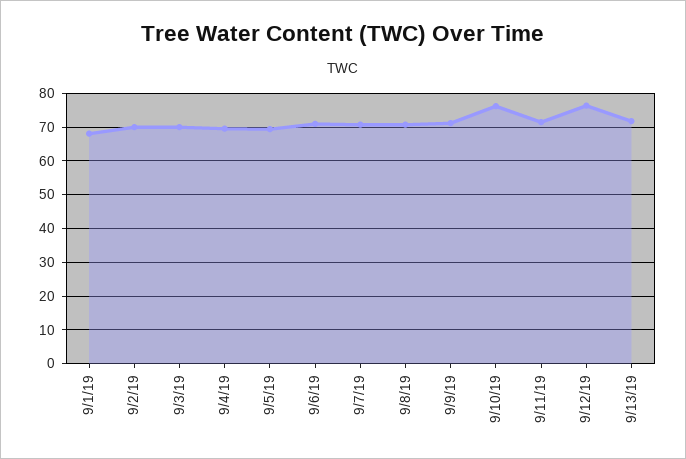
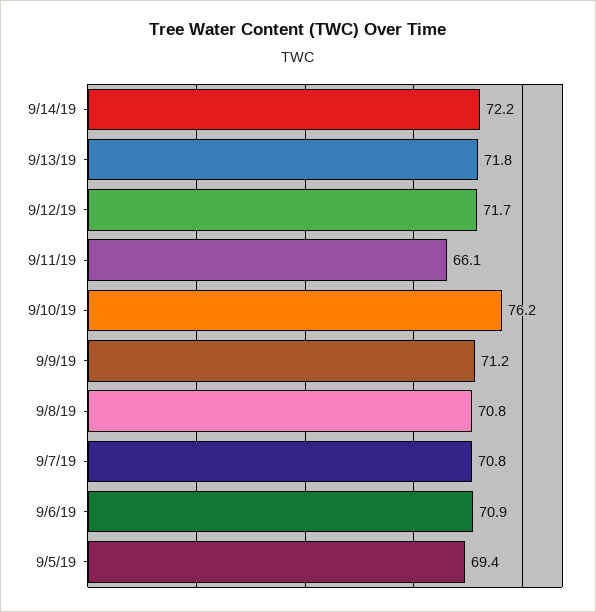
9/1/19: 68 -> none
9/2/19: 70 -> none
9/3/19: 70 -> none
9/4/19: 70 -> none
9/11/19: 72 -> 66.1
9/12/19: 76 -> 71.7
9/14/19: none -> 72.2

